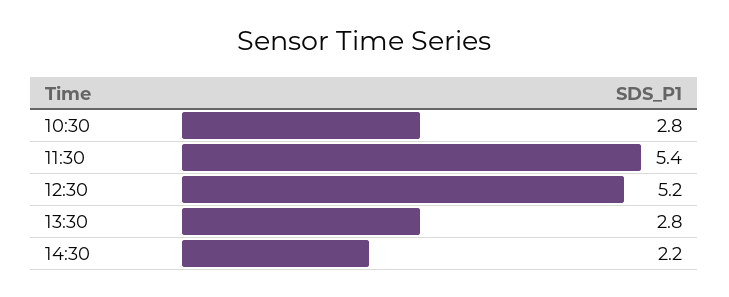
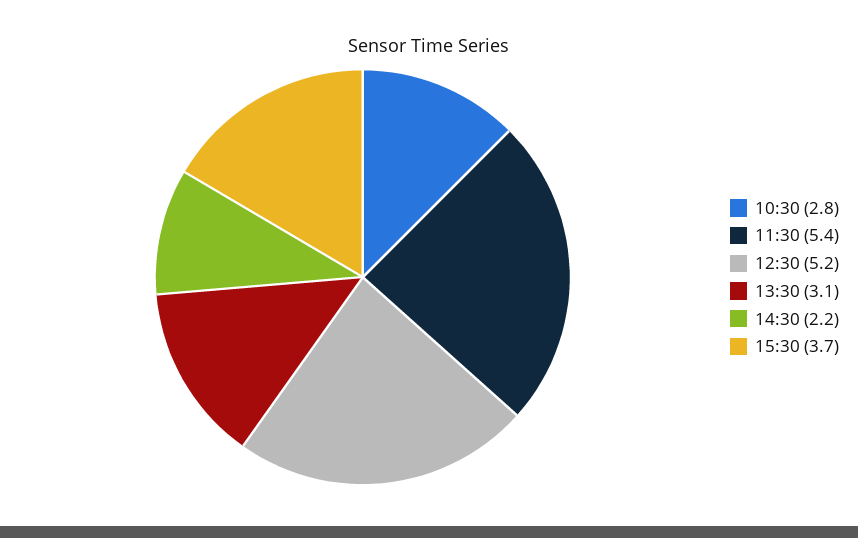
13:30: 2.8 -> 3.1
15:30: none -> 3.7

